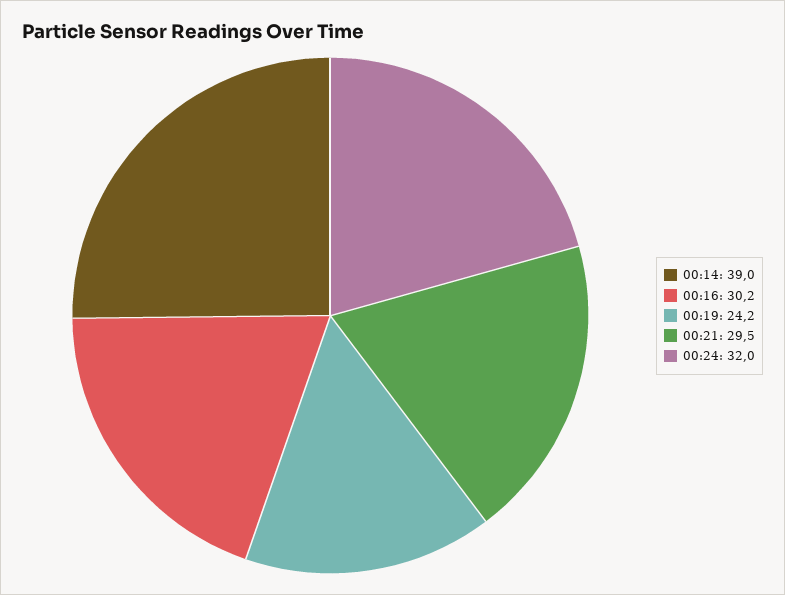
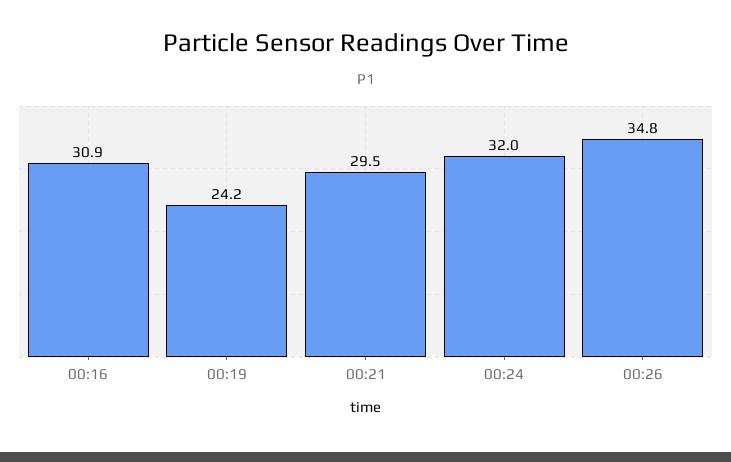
00:14: 39 -> none
00:16: 30.2 -> 30.9
00:26: none -> 34.8

